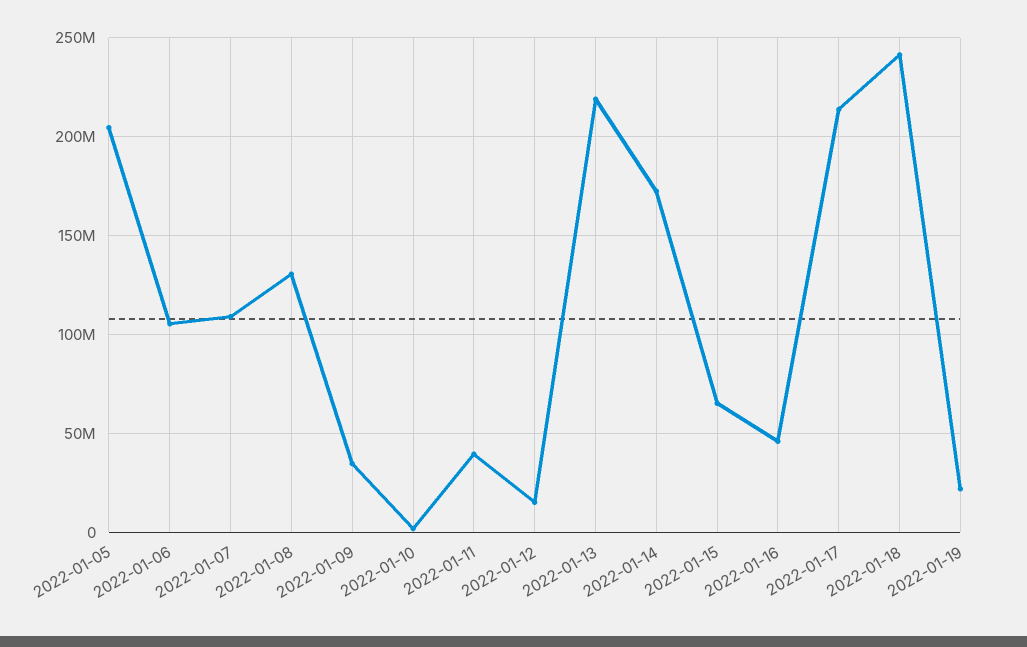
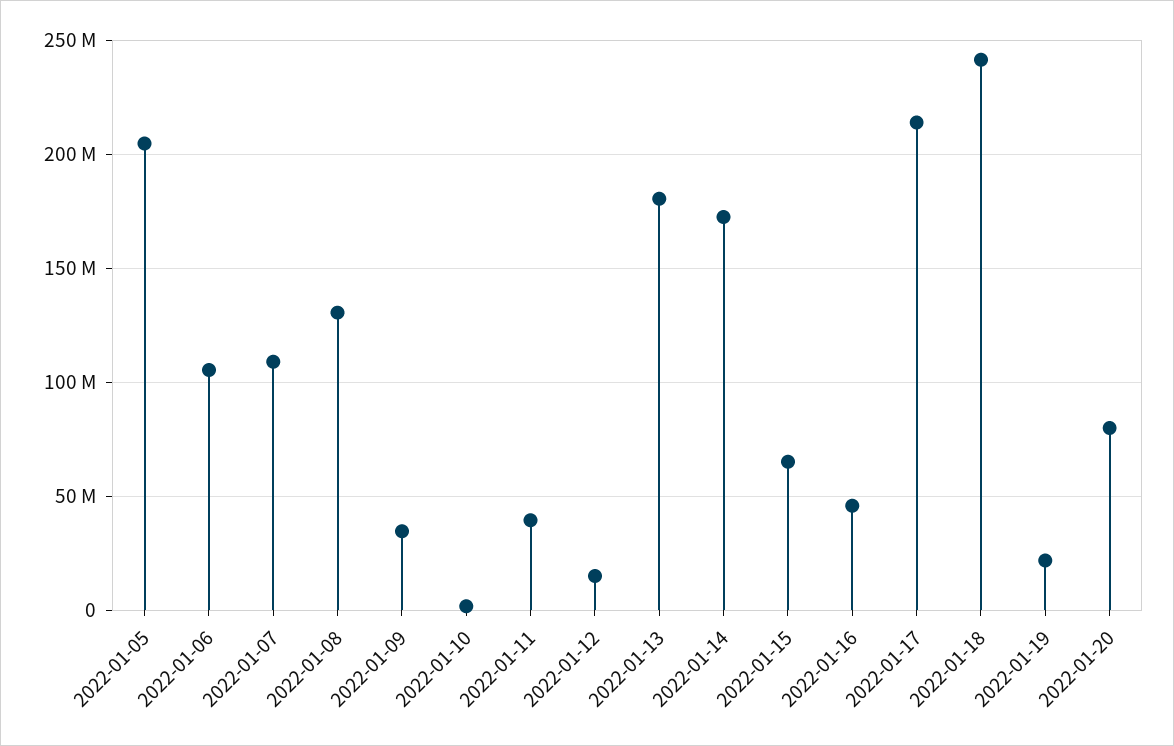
2022-01-13: 220000000 -> 180000000
2022-01-20: none -> 80000000

